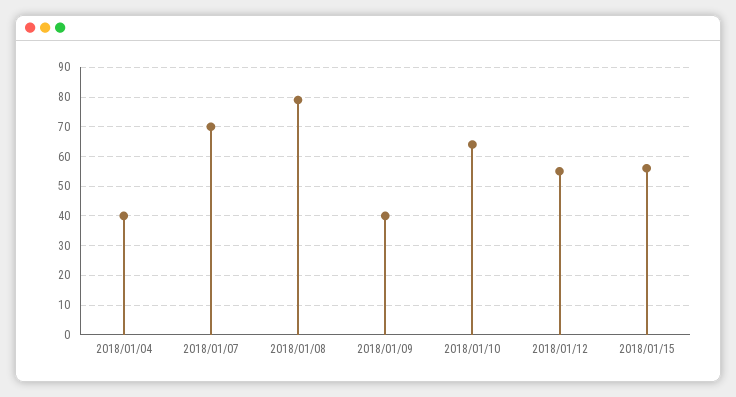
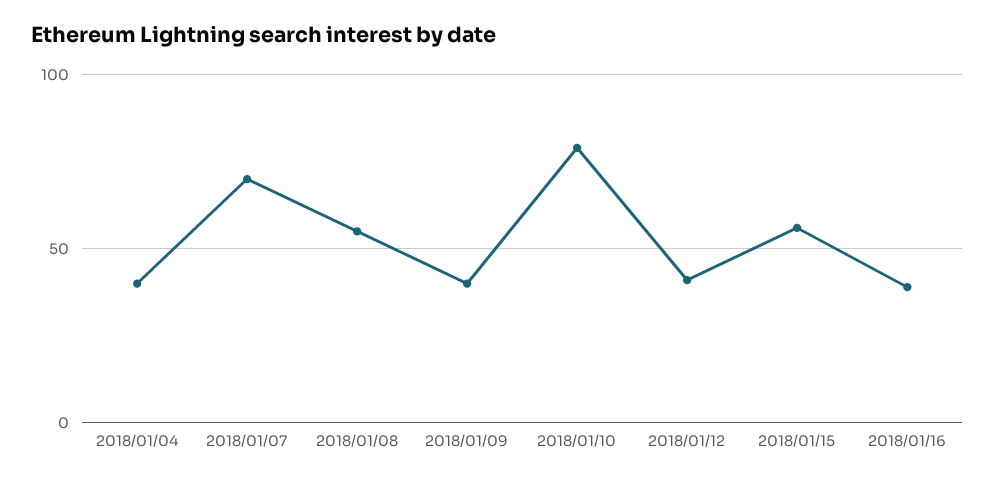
2018/01/08: 80 -> 55
2018/01/10: 65 -> 80
2018/01/12: 55 -> 40
2018/01/16: none -> 40

